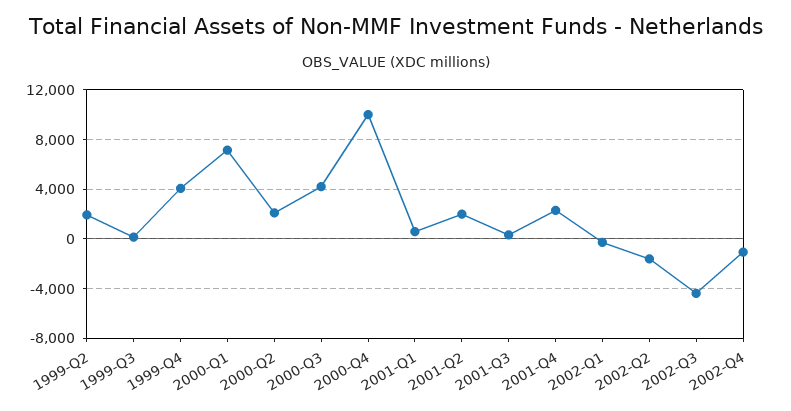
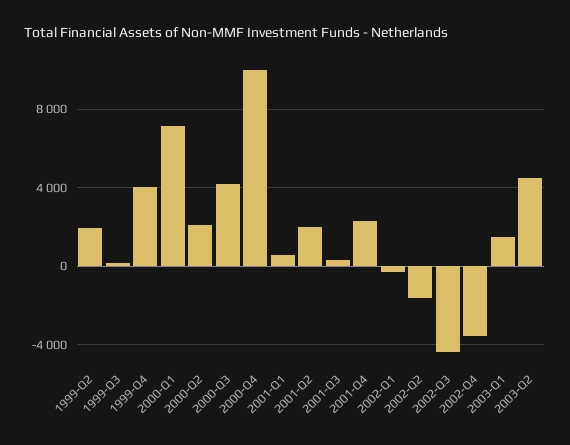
2002-Q4: -1000 -> -3500
2003-Q1: none -> 1500
2003-Q2: none -> 4500

